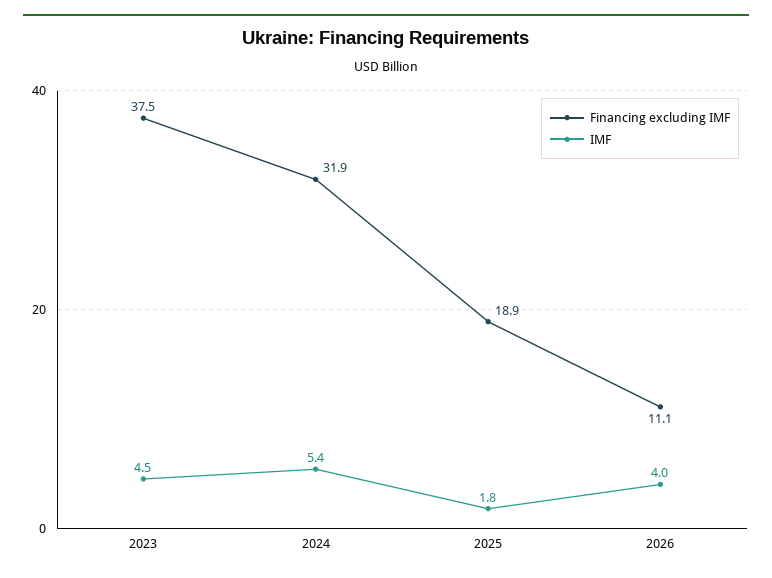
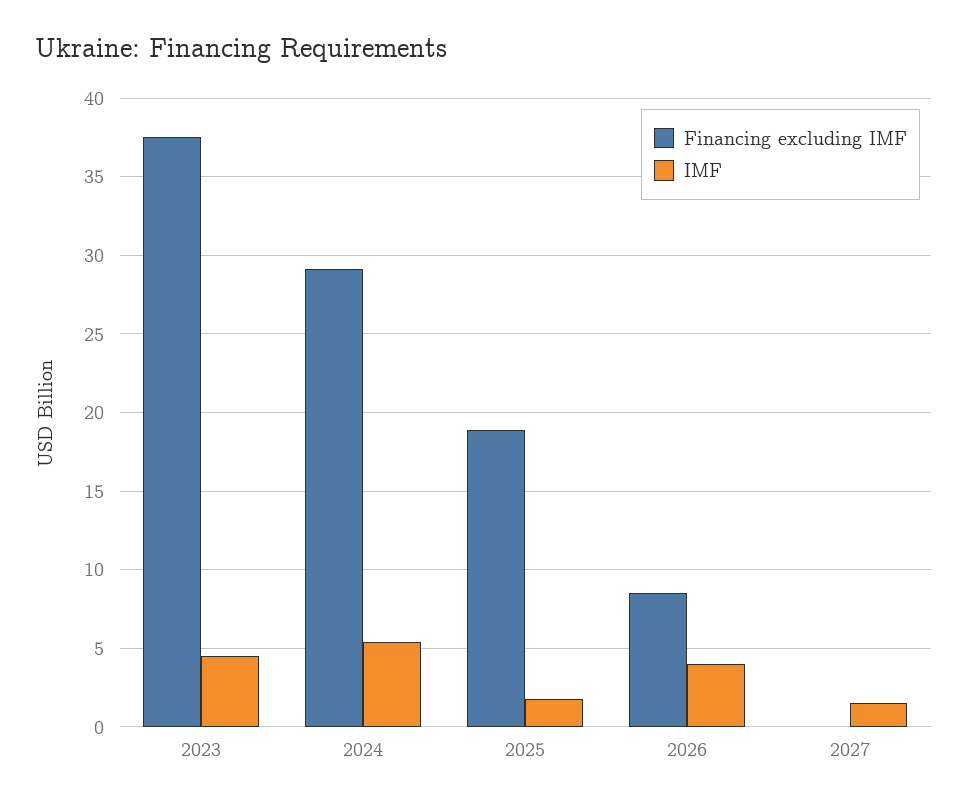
Financing excluding IMF, 2024: 31.9 -> 29
Financing excluding IMF, 2026: 11.1 -> 8.5
Financing excluding IMF, 2027: none -> 0
IMF, 2027: none -> 1.5

